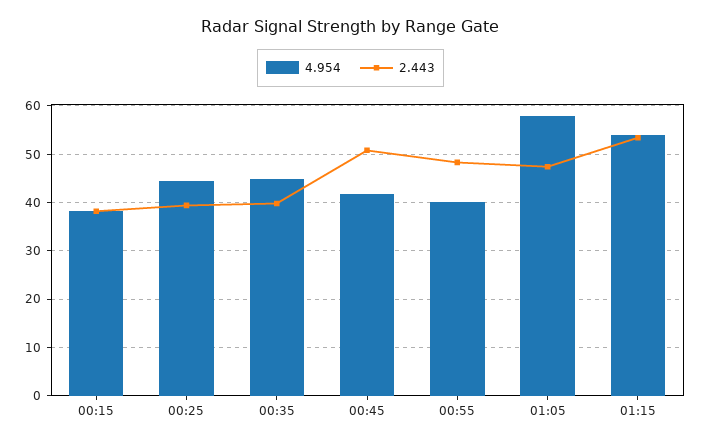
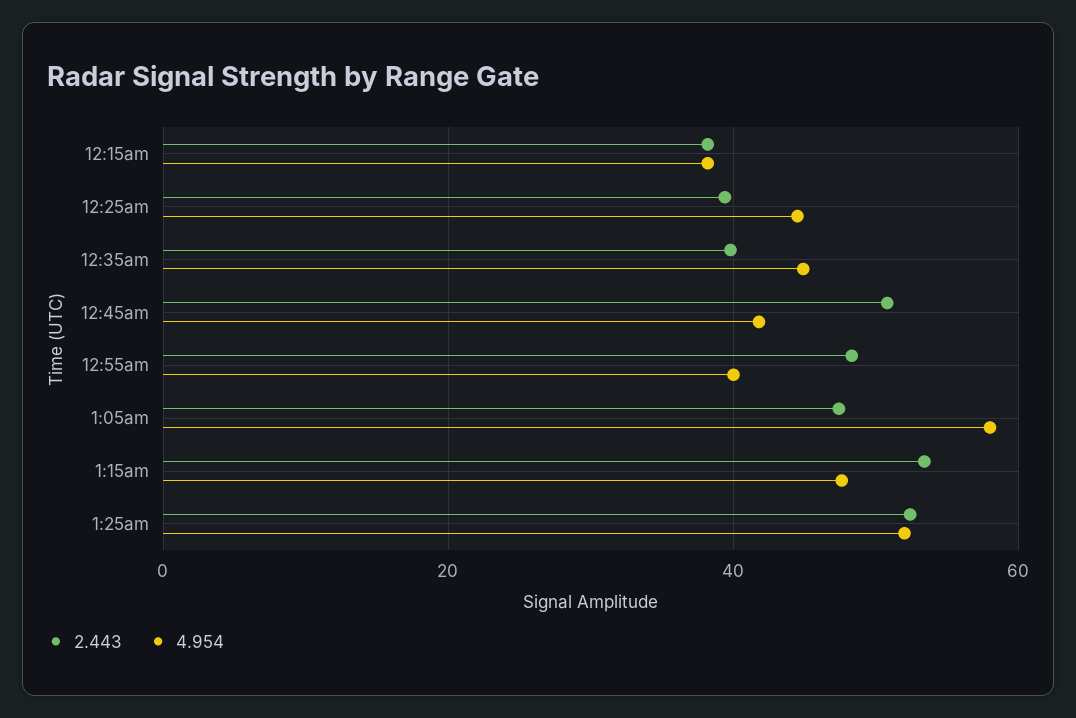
4.954, 01:15: 54 -> 48
2.443, 1:25am: none -> 52
4.954, 1:25am: none -> 52

